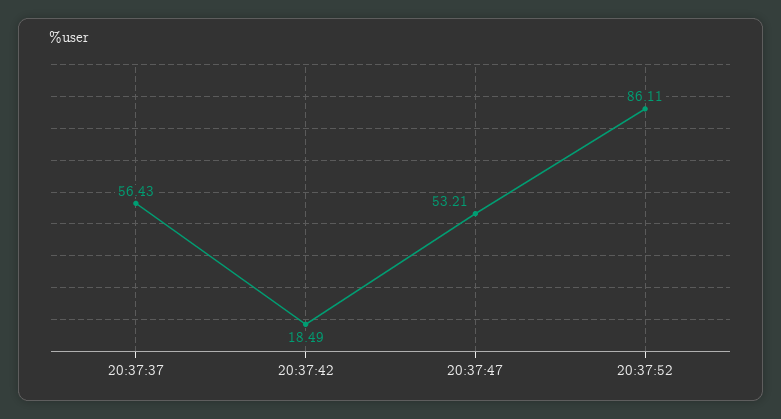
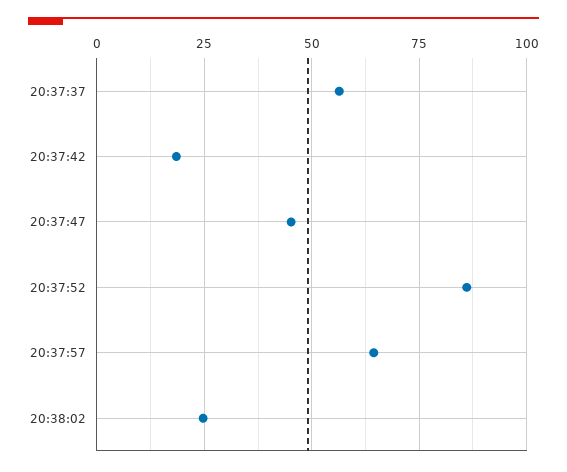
20:37:47: 53.21 -> 45
20:37:57: none -> 65
20:38:02: none -> 25

